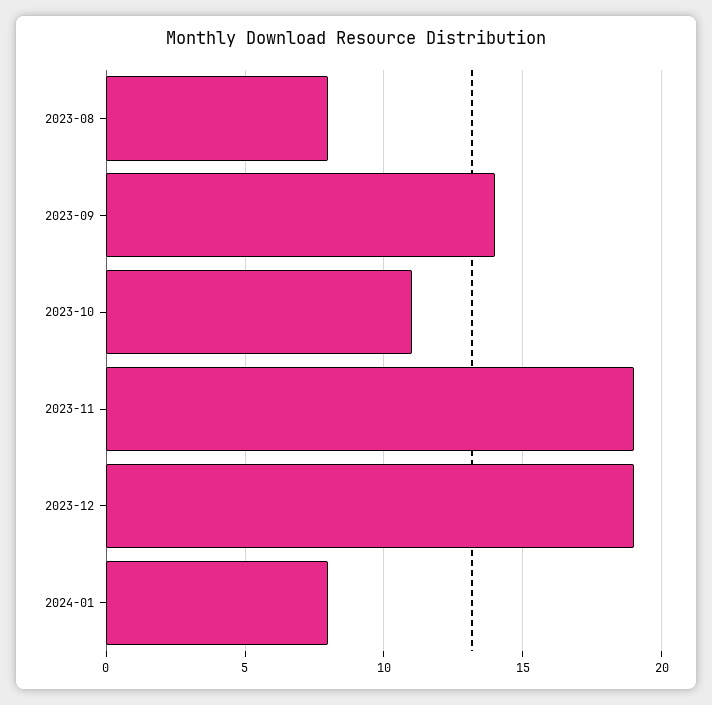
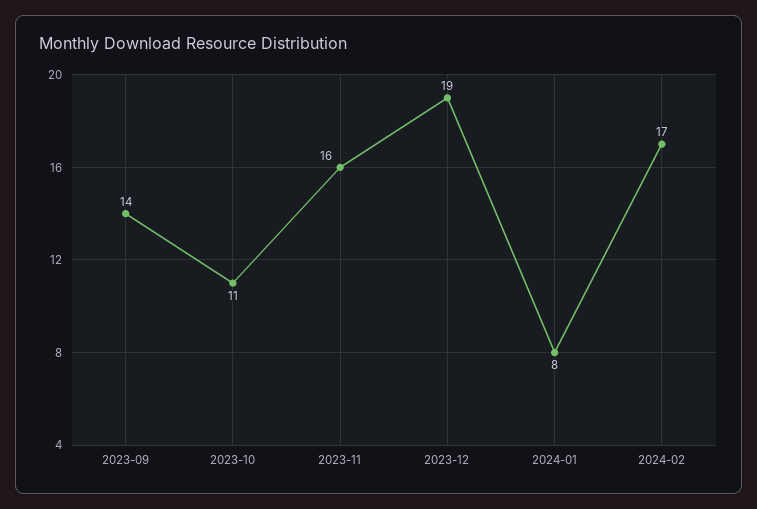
2023-08: 8 -> none
2023-11: 19 -> 16
2024-02: none -> 17

